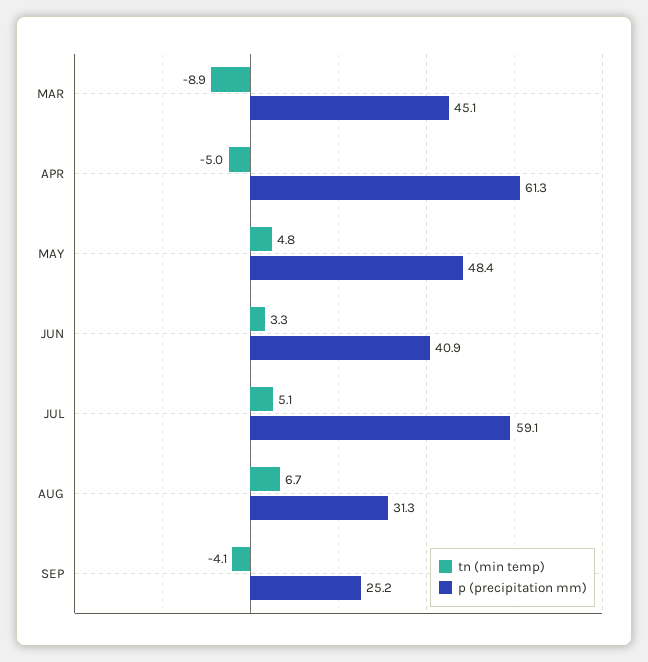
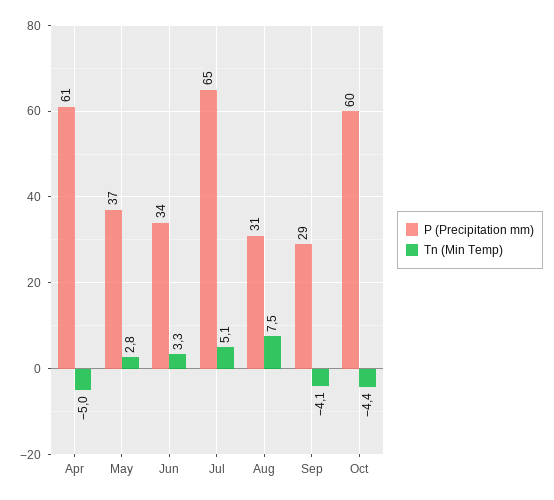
tn (min temp), MAR: -8.9 -> none
p (precipitation mm), MAR: 45.1 -> none
tn (min temp), MAY: 4.8 -> 2.8
p (precipitation mm), MAY: 48.4 -> 37
p (precipitation mm), JUN: 40.9 -> 34
p (precipitation mm), JUL: 59.1 -> 65
tn (min temp), AUG: 6.7 -> 7.5
p (precipitation mm), SEP: 25.2 -> 29
p (precipitation mm), Oct: none -> 60
tn (min temp), Oct: none -> -4.4

